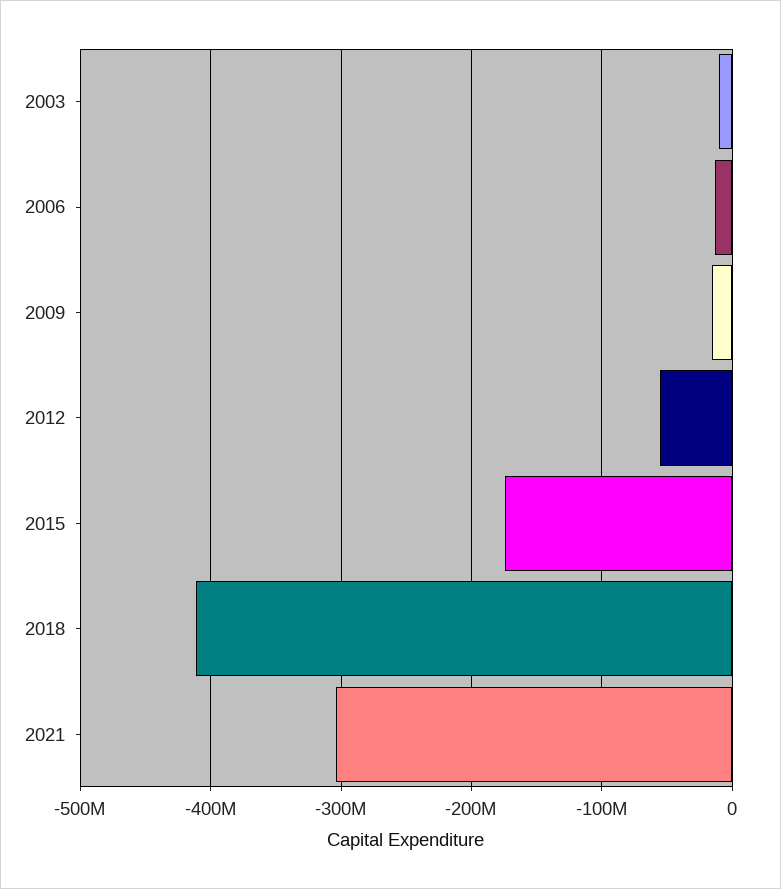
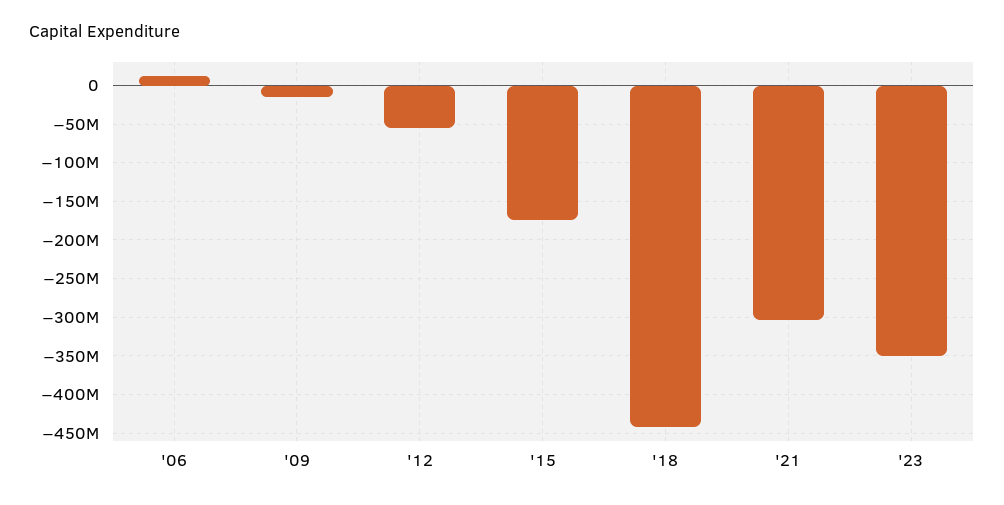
2003: -10000000 -> none
2006: -10000000 -> 10000000
2018: -410000000 -> -440000000
'23: none -> -350000000

